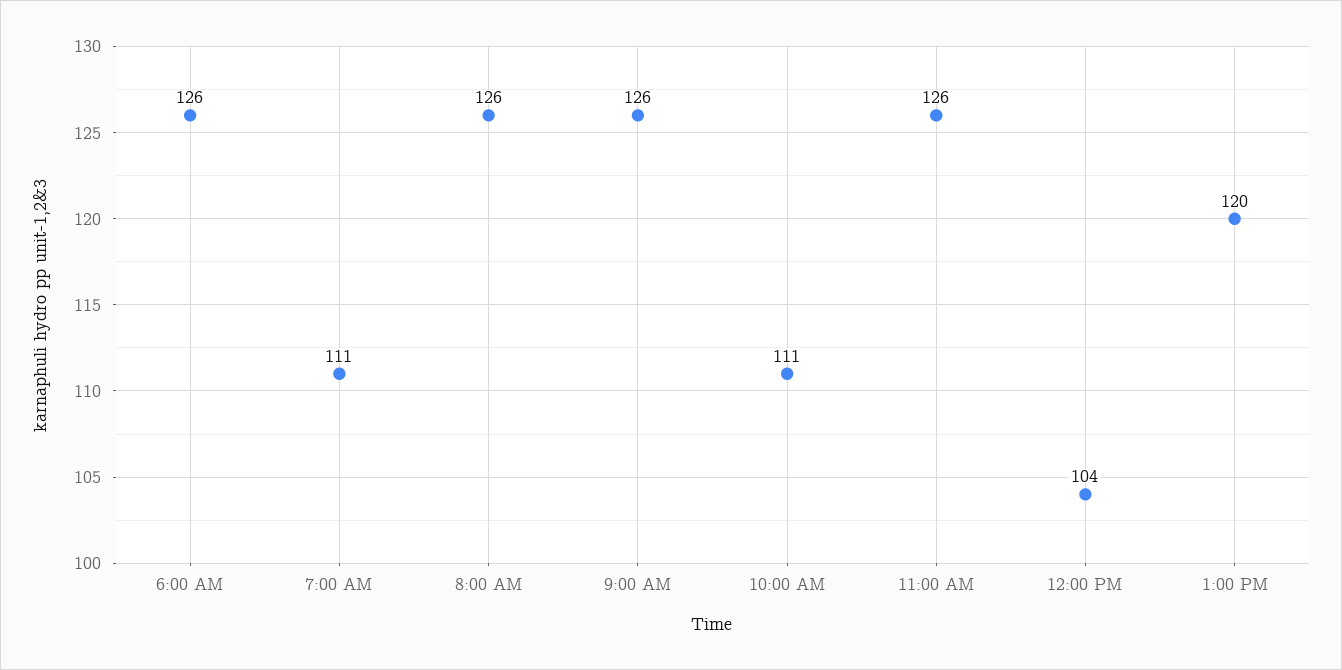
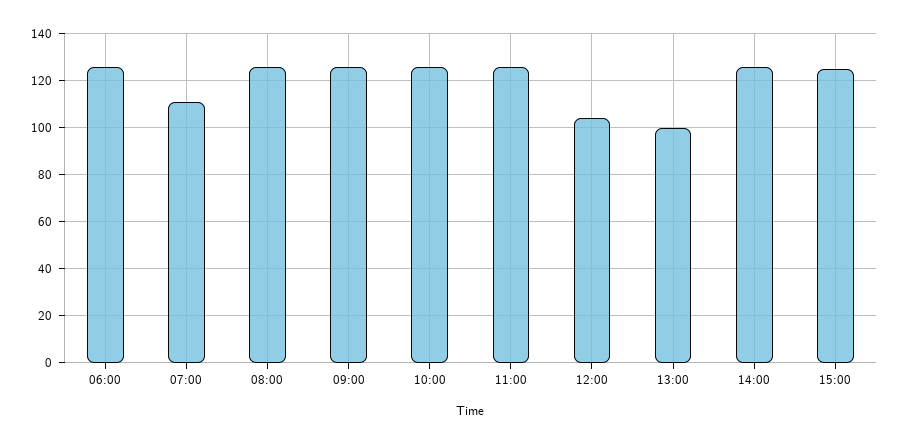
10:00 AM: 111 -> 125
1:00 PM: 120 -> 100
14:00: none -> 125
15:00: none -> 125

